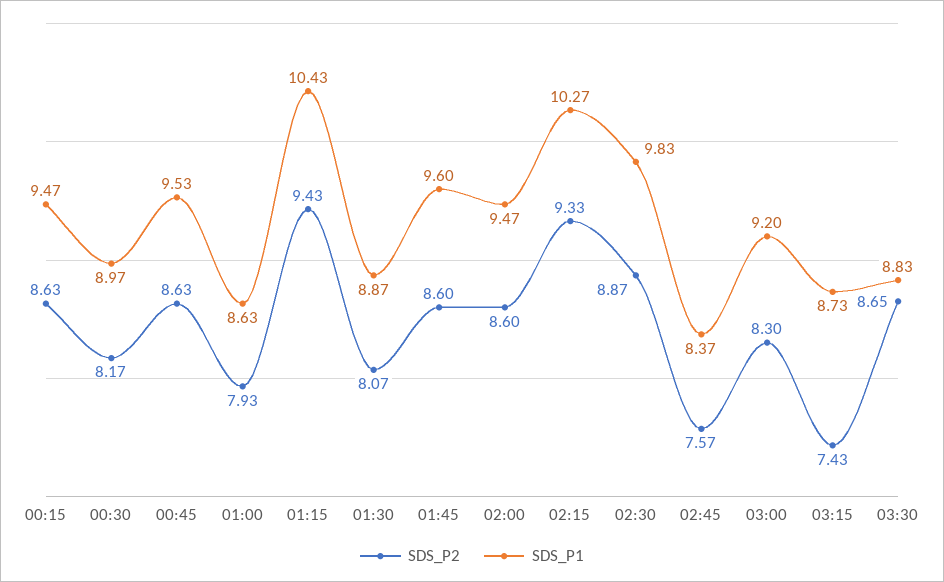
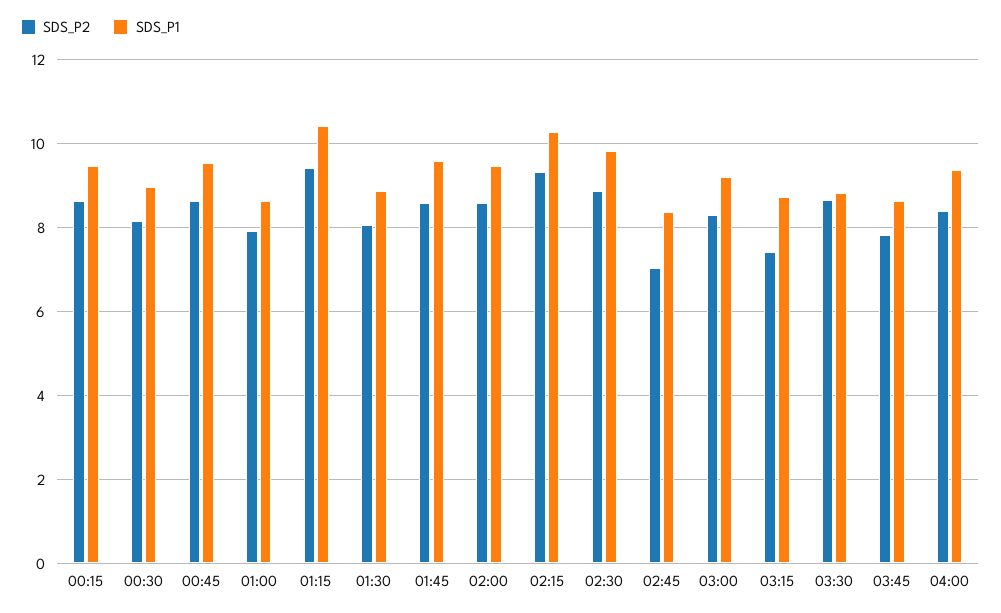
SDS_P2, 02:45: 7.57 -> 7
SDS_P2, 03:45: none -> 7.8
SDS_P1, 03:45: none -> 8.6
SDS_P2, 04:00: none -> 8.4
SDS_P1, 04:00: none -> 9.4

